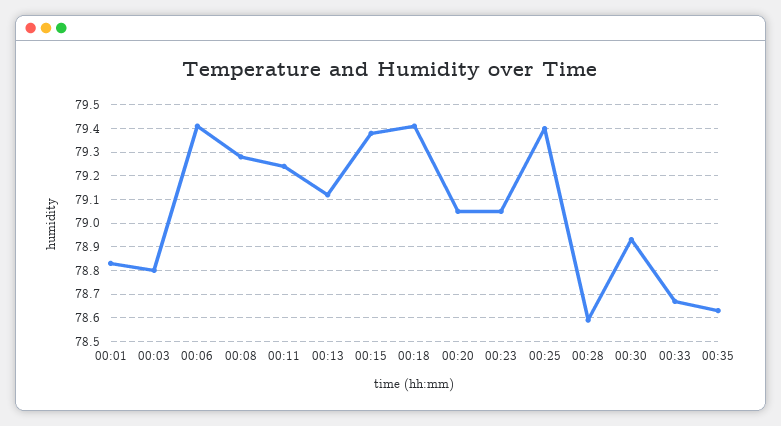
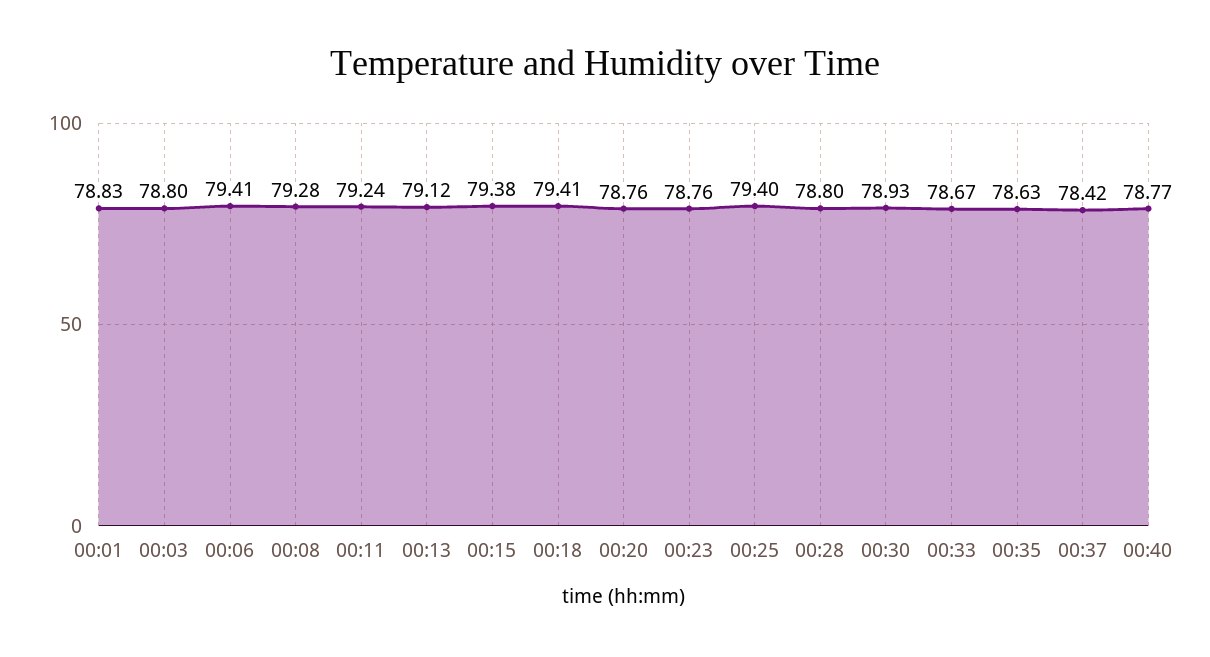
00:20: 79.05 -> 78.76
00:23: 79.05 -> 78.76
00:28: 78.6 -> 78.8
00:37: none -> 78.42
00:40: none -> 78.77

